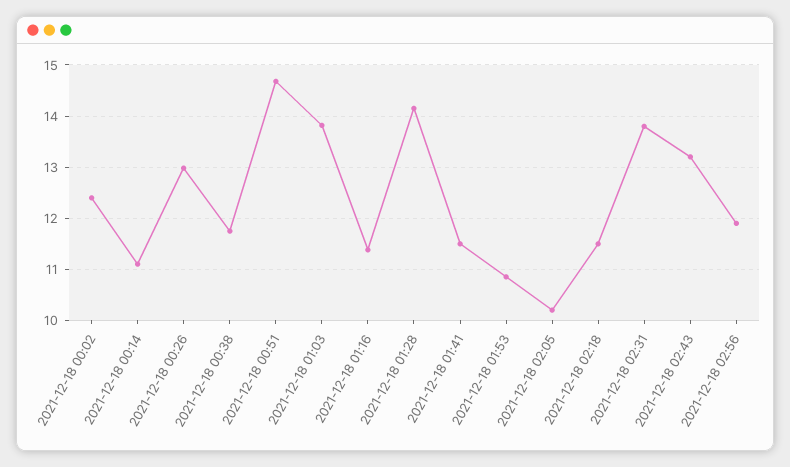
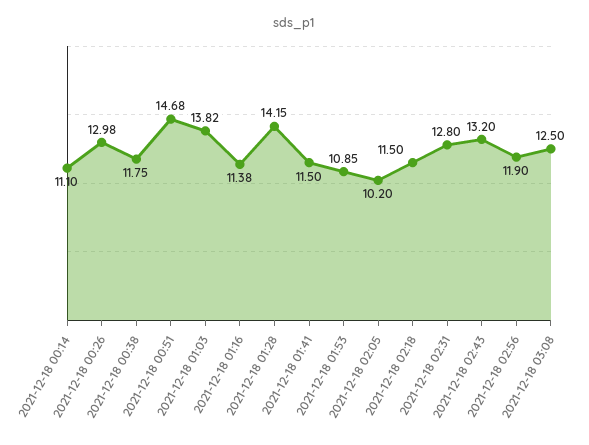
2021-12-18 00:02: 12.4 -> none
2021-12-18 02:31: 13.8 -> 12.8
2021-12-18 03:08: none -> 12.5

